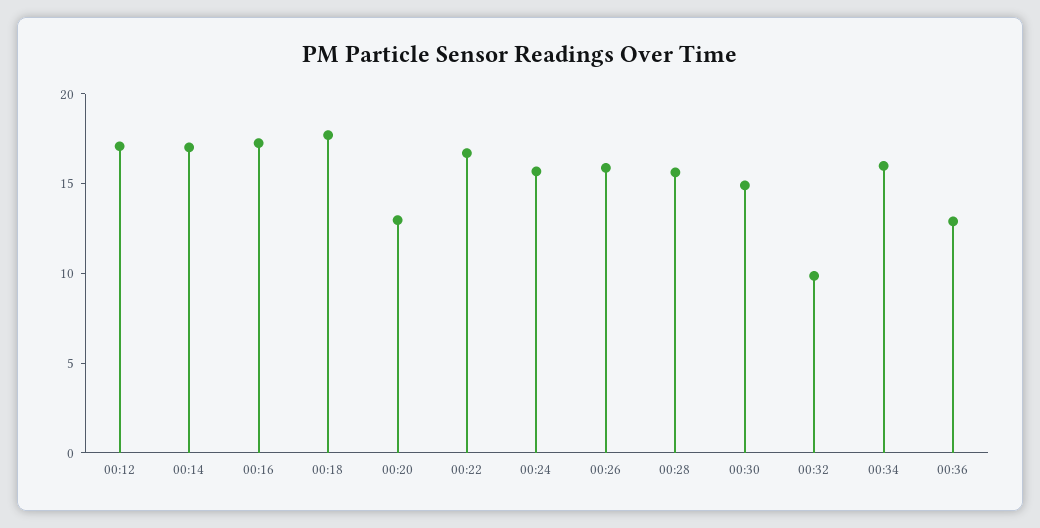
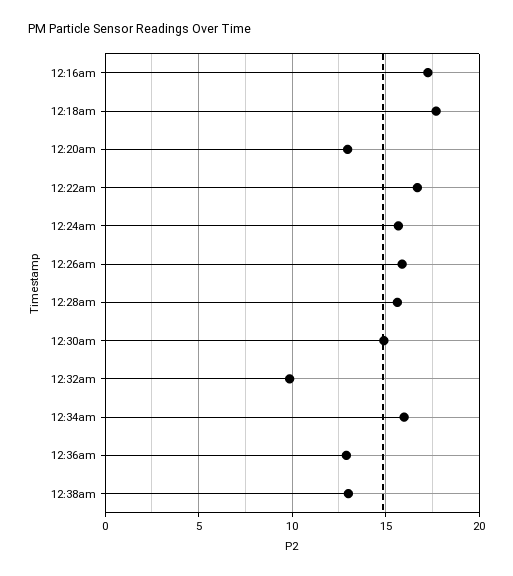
00:12: 17 -> none
00:14: 17 -> none
12:38am: none -> 13

